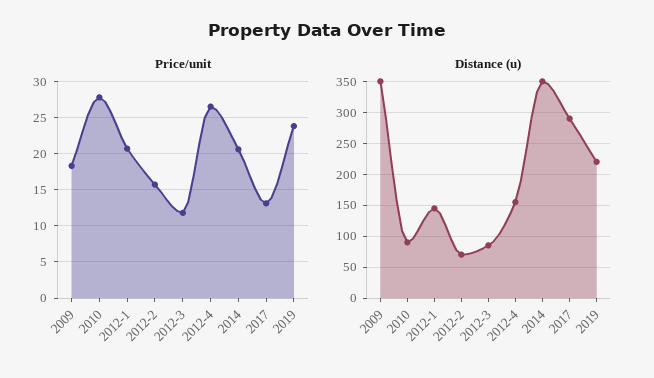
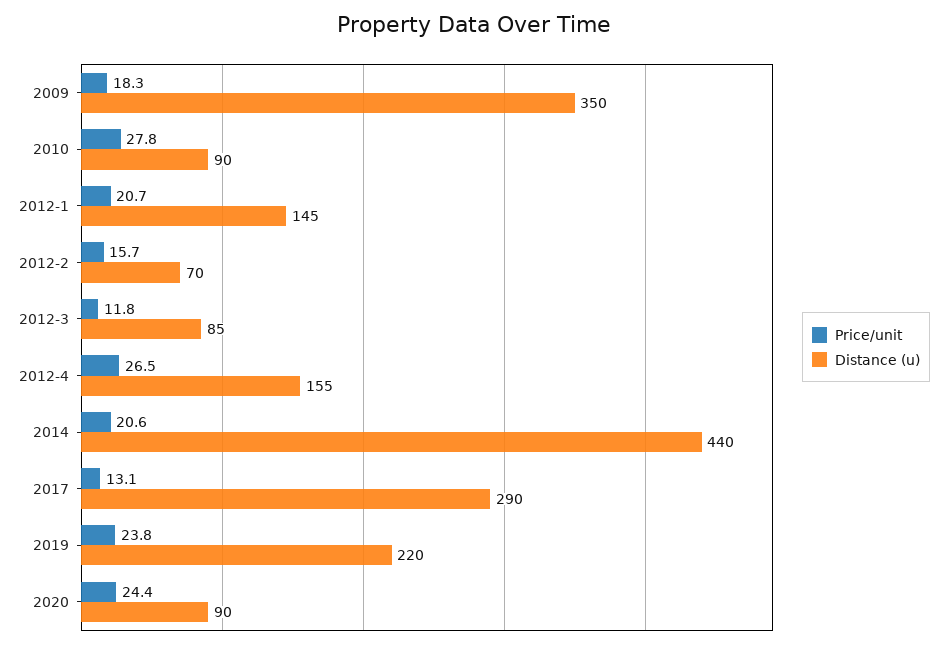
Distance (u), 2014: 350 -> 440
Price/unit, 2020: none -> 24.4
Distance (u), 2020: none -> 90

